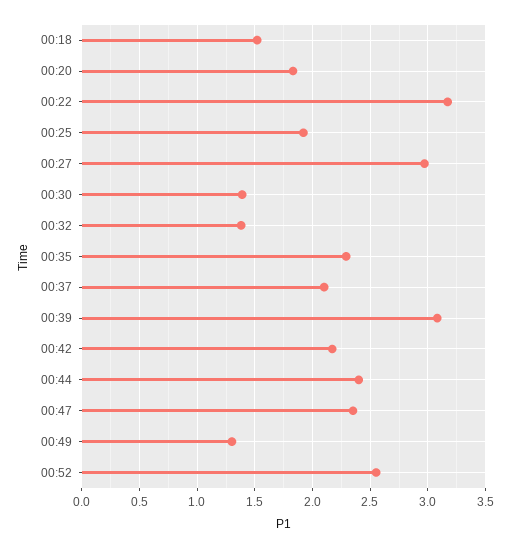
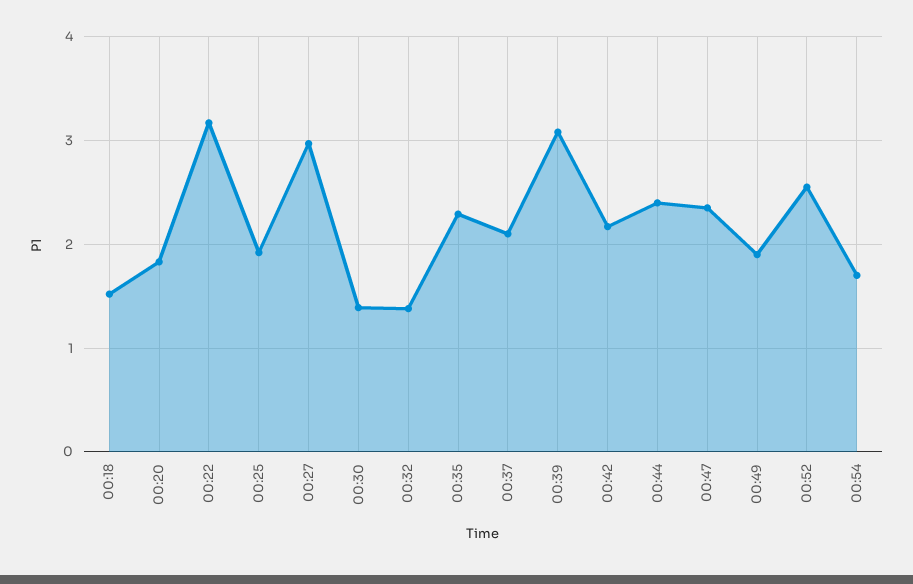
00:49: 1.3 -> 1.9
00:54: none -> 1.7

